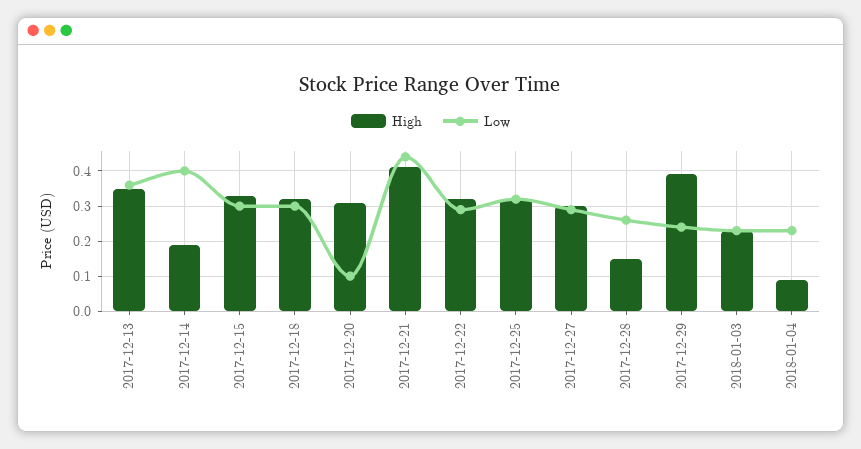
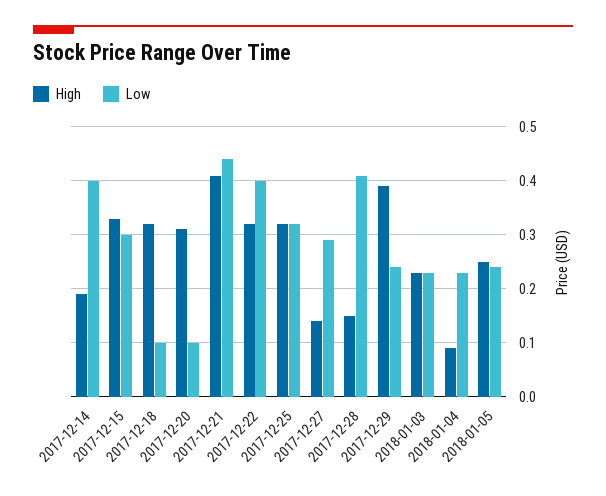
High, 2017-12-13: 0.35 -> none
Low, 2017-12-13: 0.35 -> none
Low, 2017-12-18: 0.3 -> 0.1
Low, 2017-12-22: 0.3 -> 0.4
High, 2017-12-27: 0.3 -> 0.15
Low, 2017-12-28: 0.25 -> 0.4
High, 2018-01-05: none -> 0.25
Low, 2018-01-05: none -> 0.25

